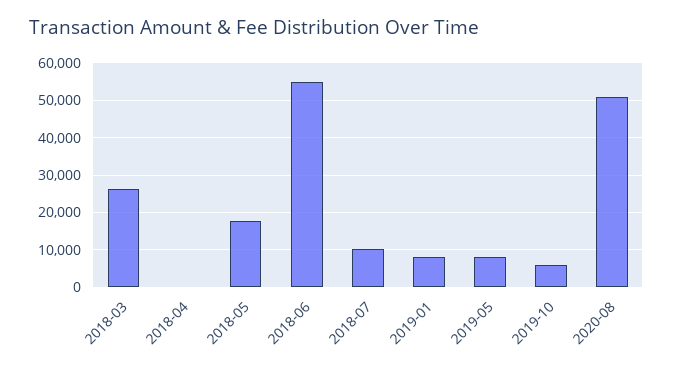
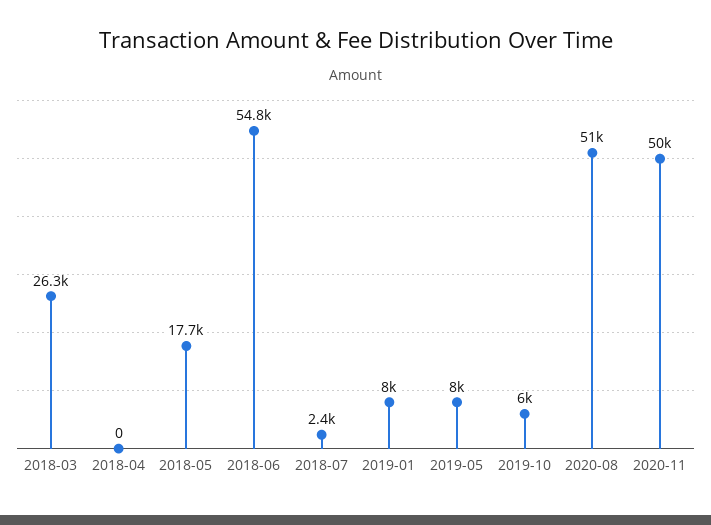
2018-07: 10000 -> 2400
2020-11: none -> 50000

